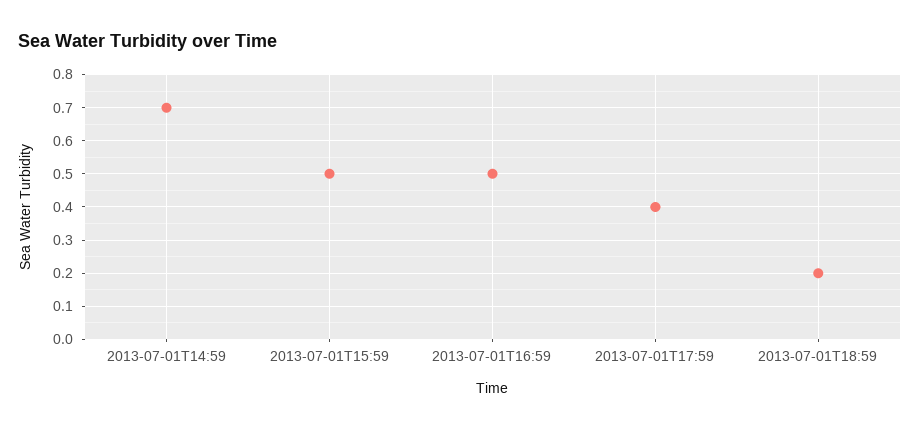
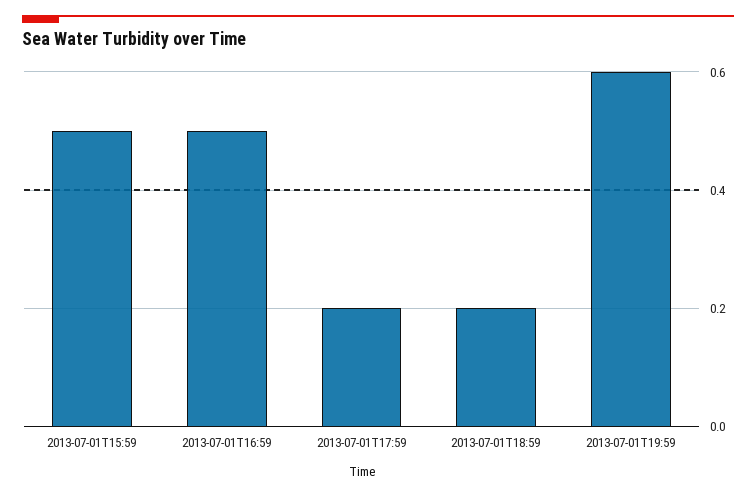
2013-07-01T14:59: 0.7 -> none
2013-07-01T17:59: 0.4 -> 0.2
2013-07-01T19:59: none -> 0.6

